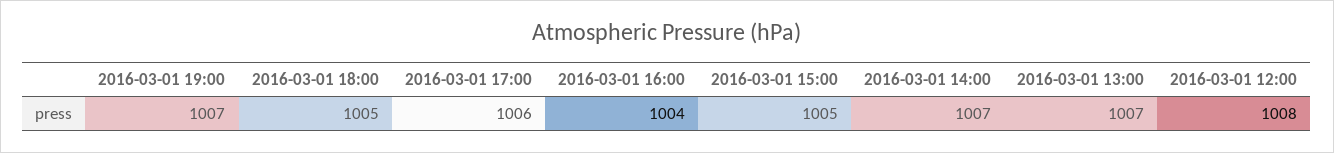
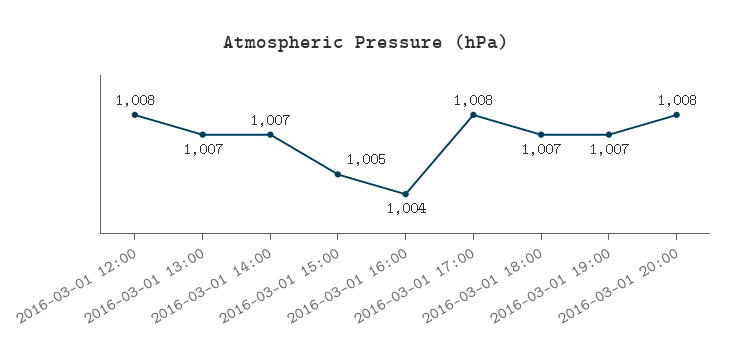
2016-03-01 18:00: 1005 -> 1007
2016-03-01 17:00: 1006 -> 1008
2016-03-01 20:00: none -> 1008

